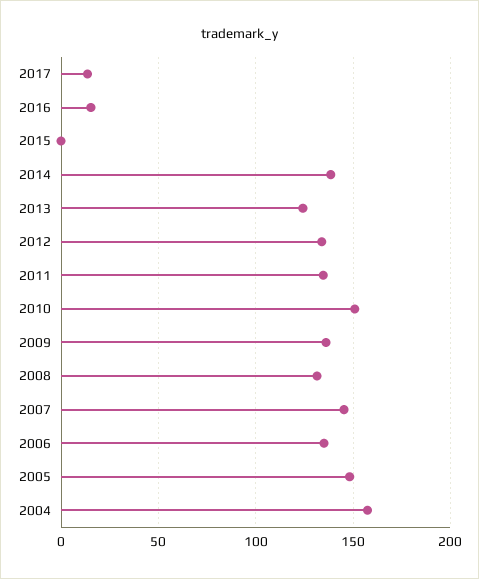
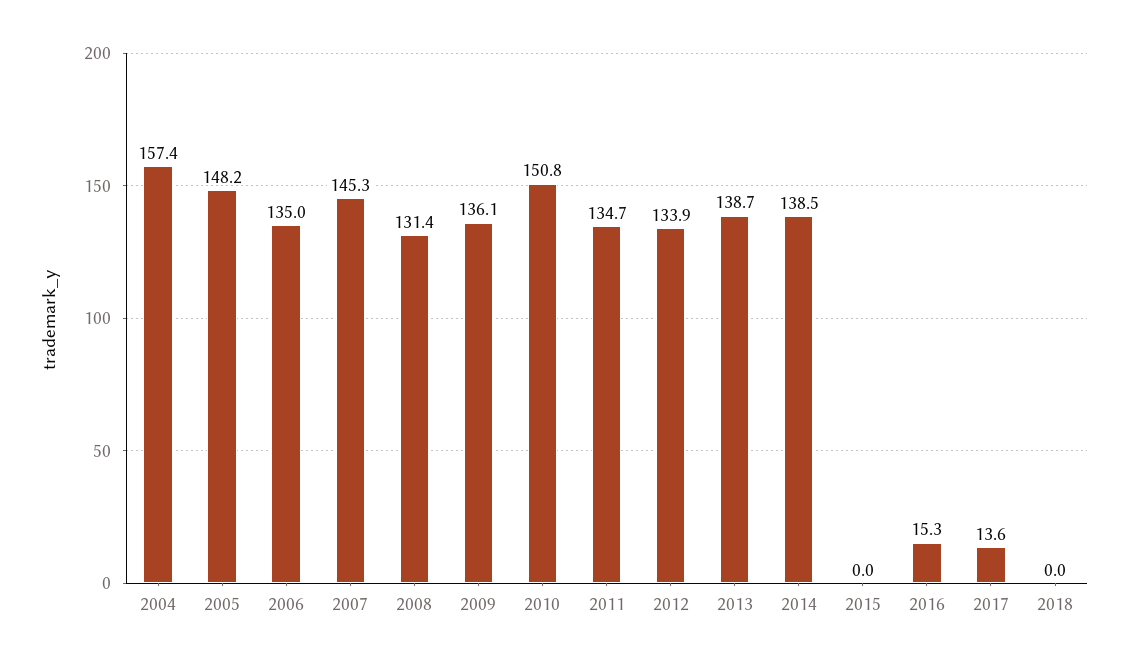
2013: 125 -> 138.7
2018: none -> 0

